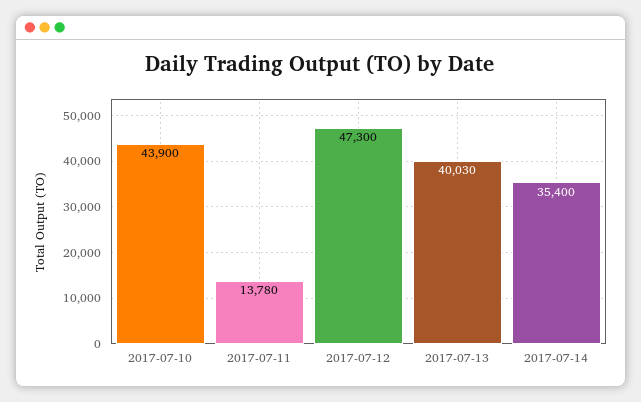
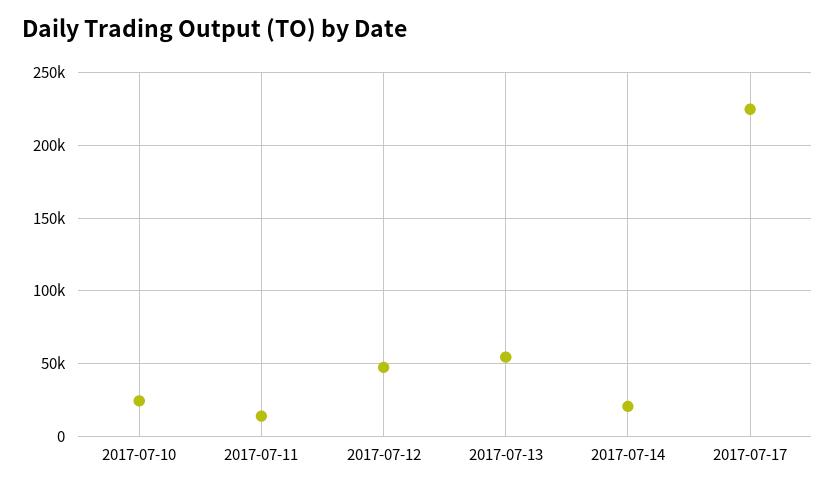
2017-07-10: 43900 -> 25000
2017-07-13: 40030 -> 55000
2017-07-14: 35400 -> 20000
2017-07-17: none -> 225000

